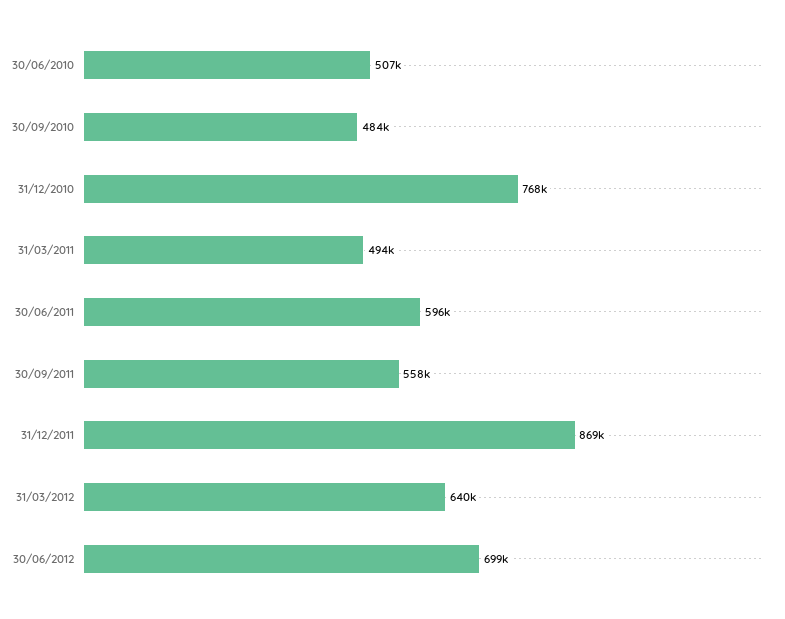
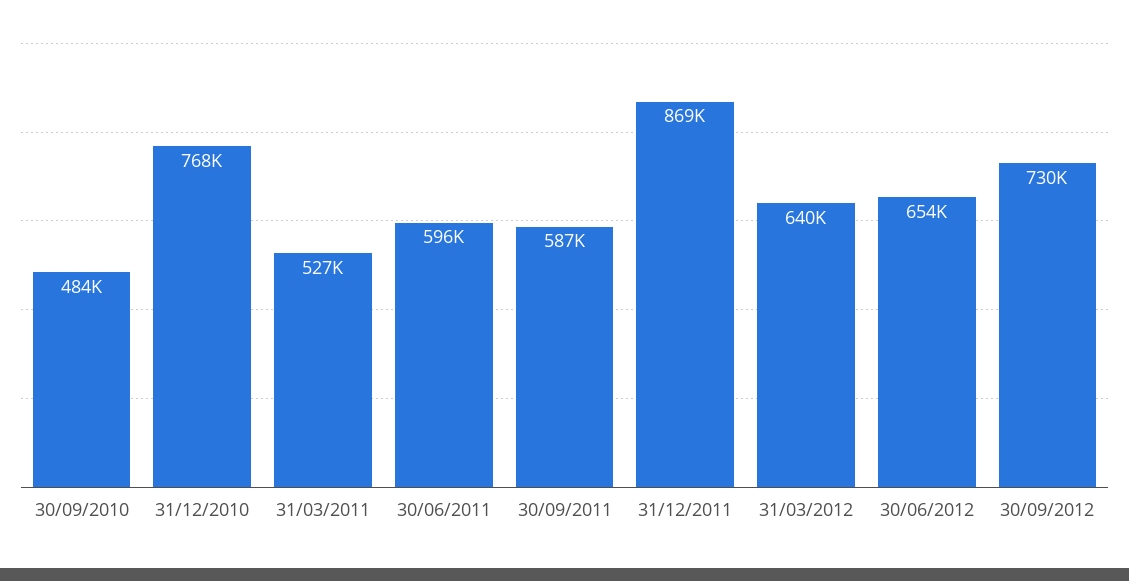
30/06/2010: 507000 -> none
31/03/2011: 494000 -> 527000
30/09/2011: 558000 -> 587000
30/06/2012: 699000 -> 654000
30/09/2012: none -> 730000

